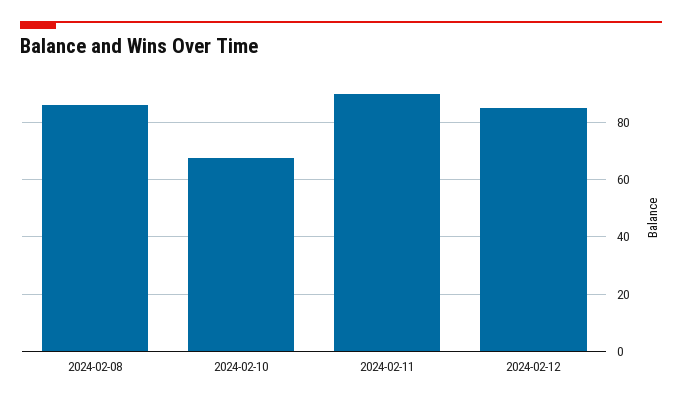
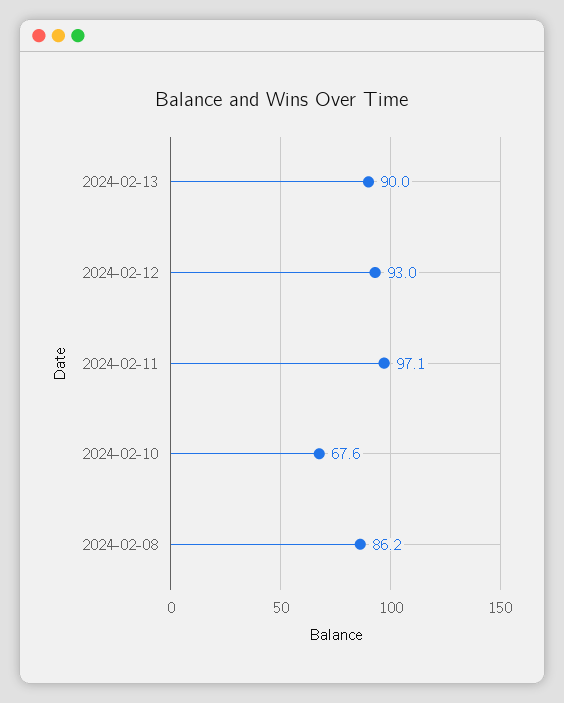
2024-02-11: 90 -> 97.1
2024-02-12: 85 -> 93
2024-02-13: none -> 90

